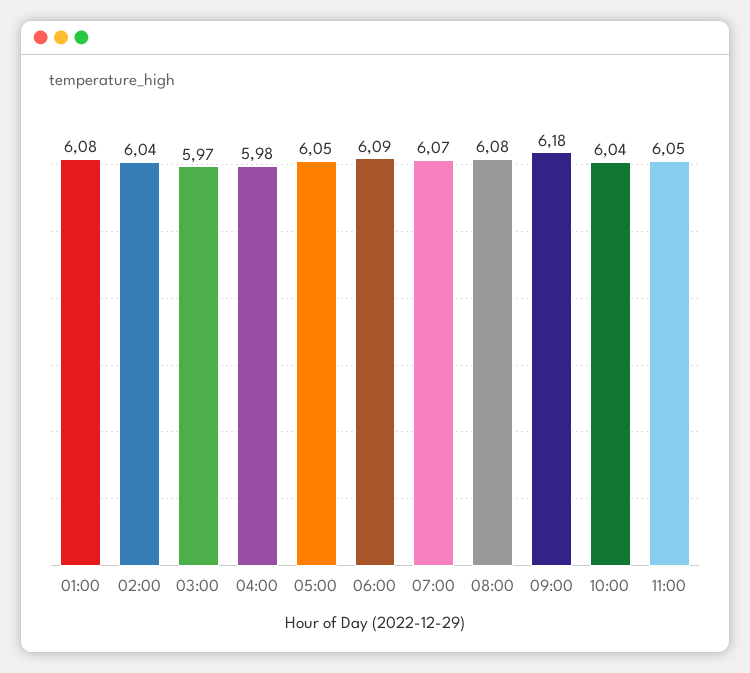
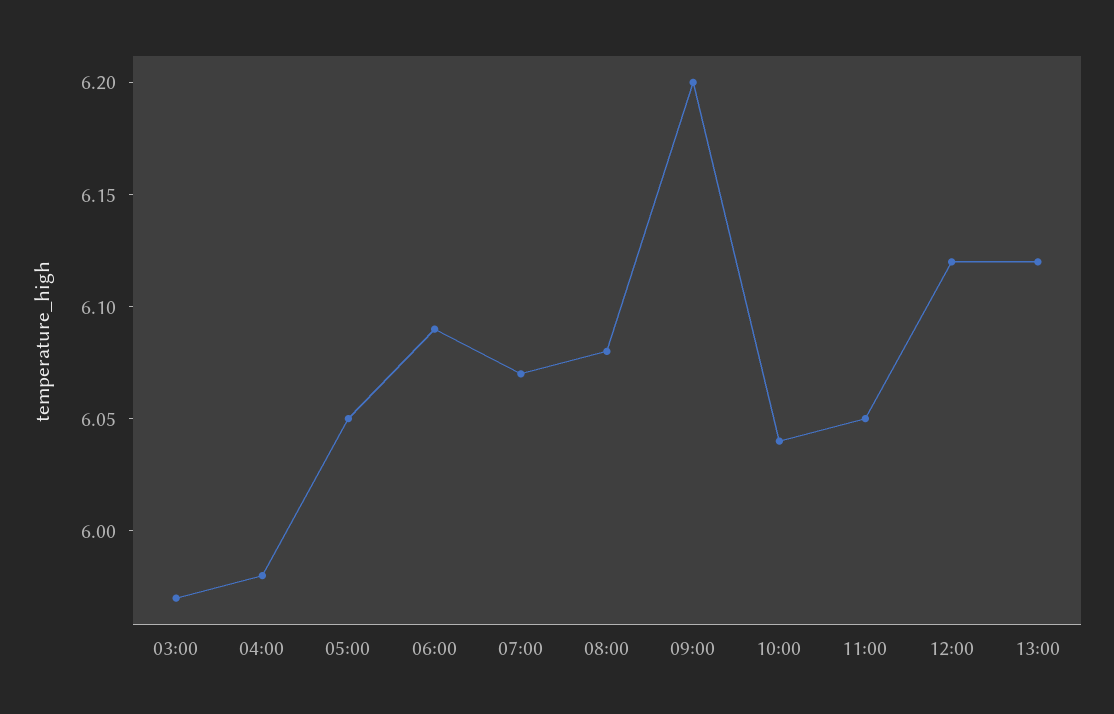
01:00: 6.08 -> none
02:00: 6.04 -> none
09:00: 6.18 -> 6.2
12:00: none -> 6.12
13:00: none -> 6.12

